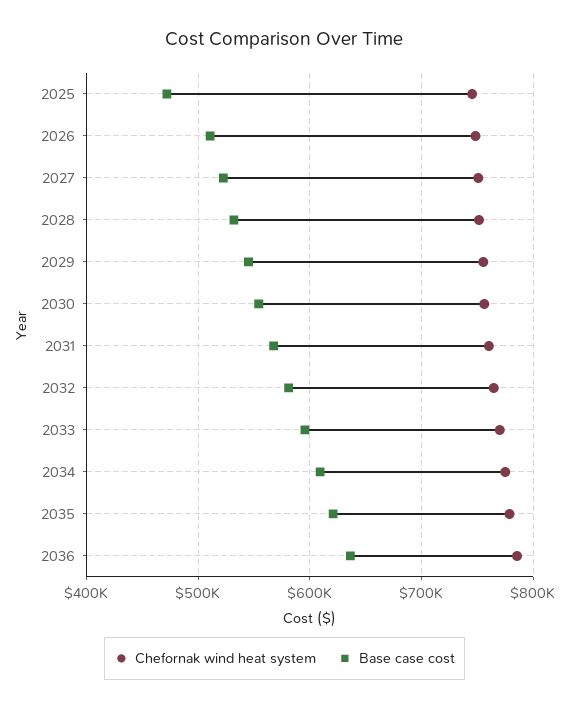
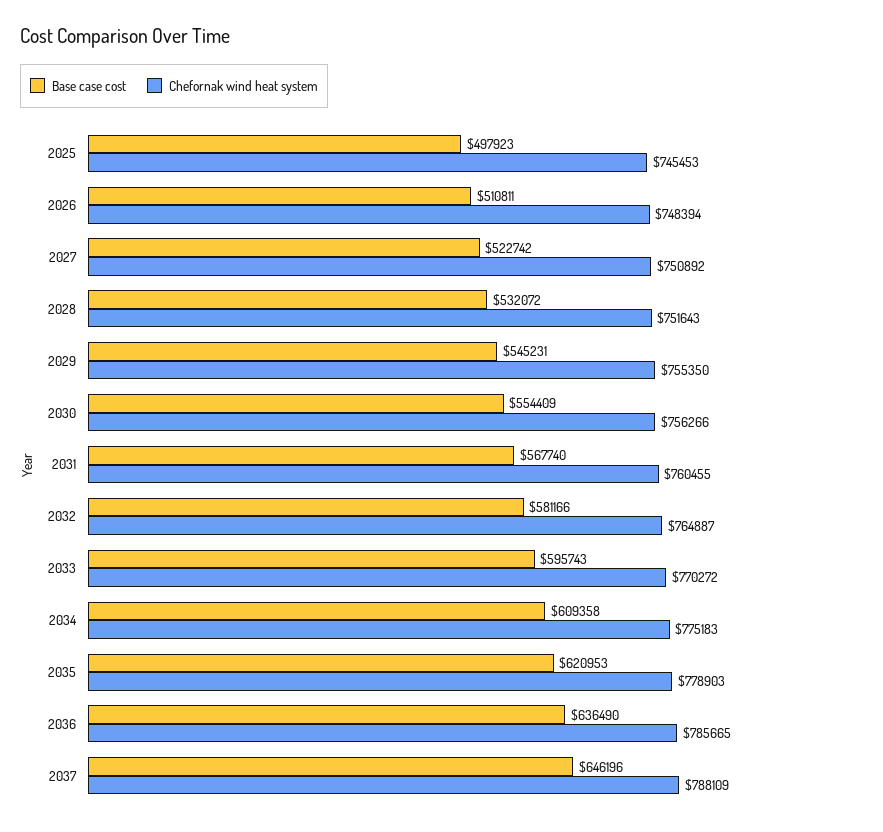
Base case cost, 2025: 470000 -> 497923
Base case cost, 2037: none -> 646196
Chefornak wind heat system, 2037: none -> 788109

